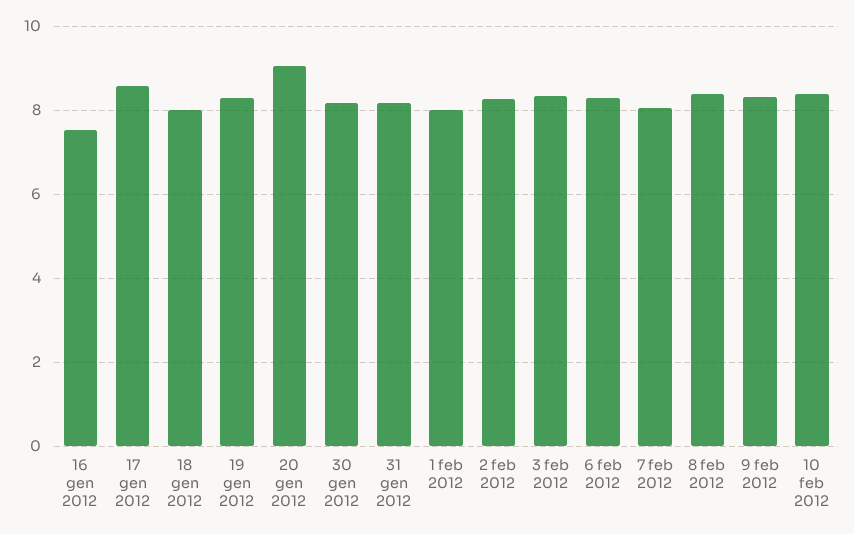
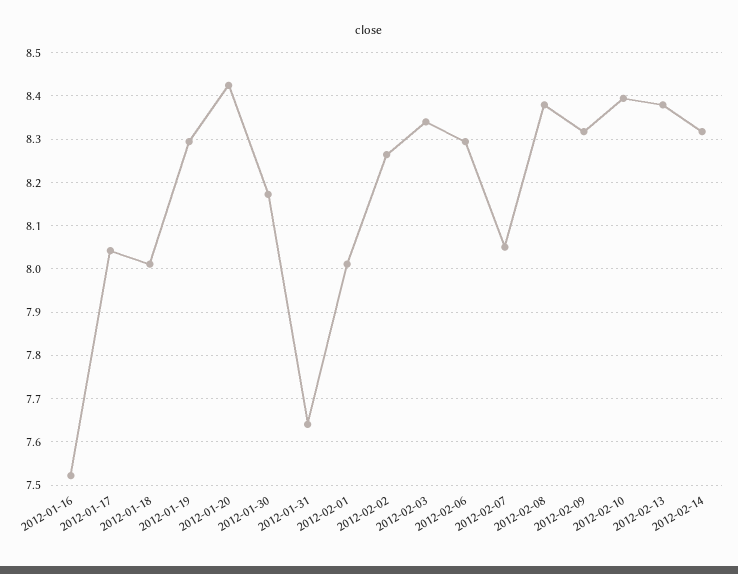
17 gen 2012: 8.6 -> 8.04
20 gen 2012: 9 -> 8.42
31 gen 2012: 8.2 -> 7.64
2012-02-13: none -> 8.38
2012-02-14: none -> 8.32

